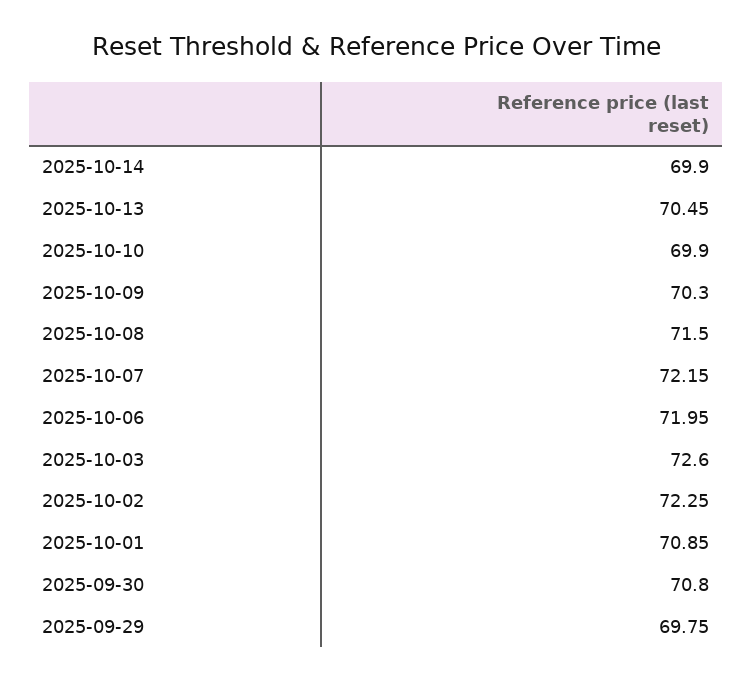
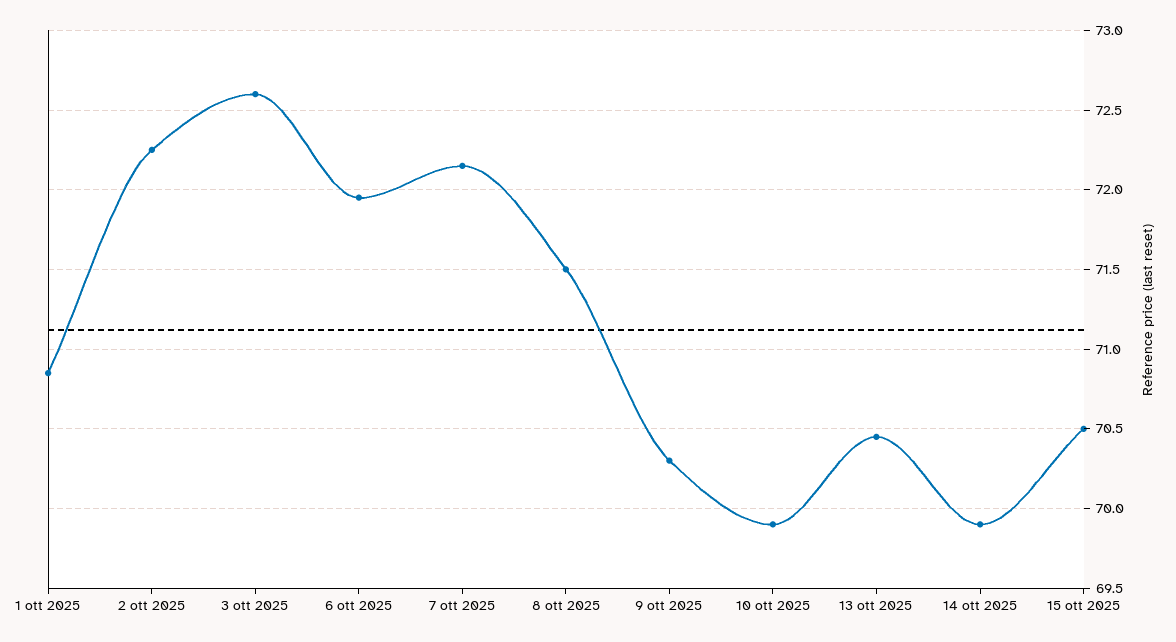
2025-09-30: 70.8 -> none
2025-09-29: 69.75 -> none
15 ott 2025: none -> 70.5

